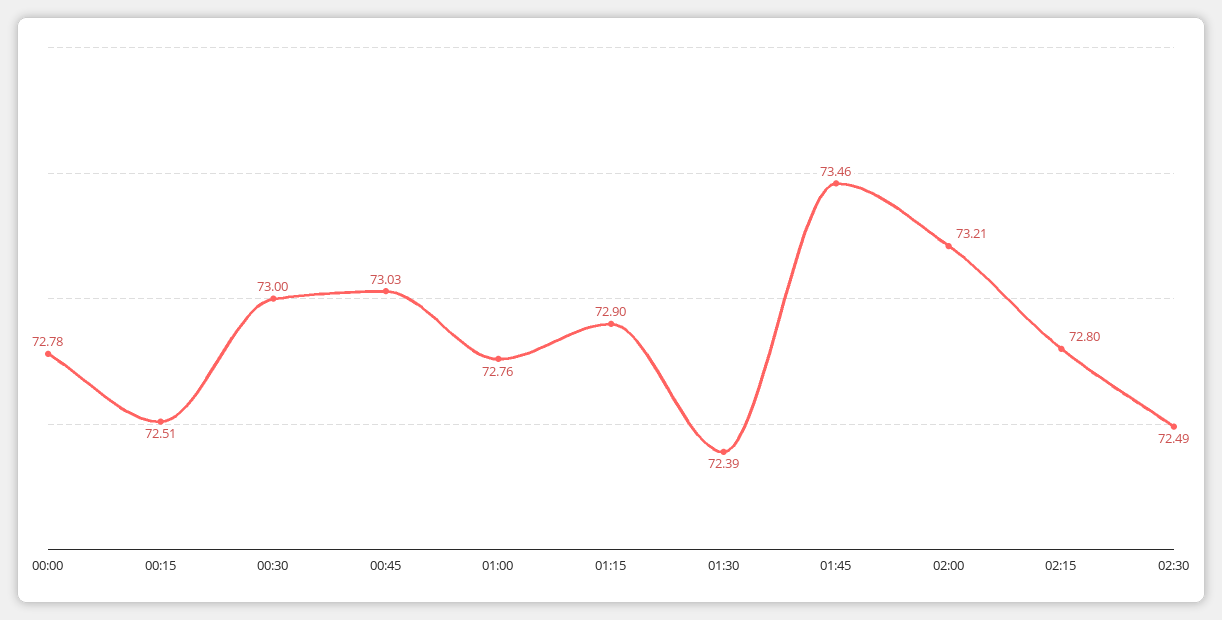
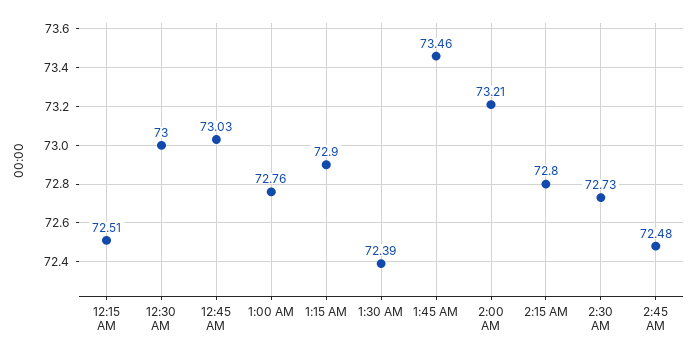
00:00: 72.78 -> none
02:30: 72.49 -> 72.73
2:45 AM: none -> 72.48

